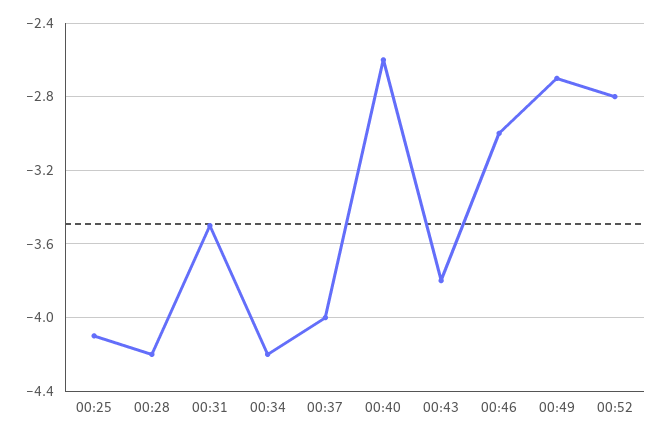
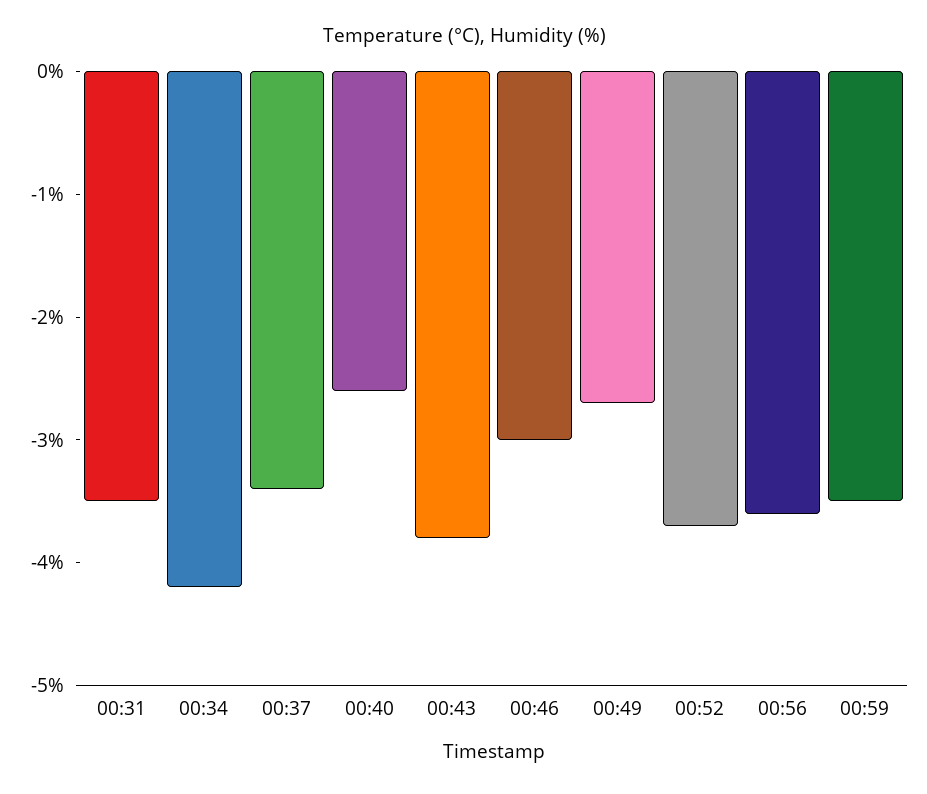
00:25: -4.1 -> none
00:28: -4.2 -> none
00:37: -4 -> -3.4
00:52: -2.8 -> -3.7
00:56: none -> -3.6
00:59: none -> -3.5

